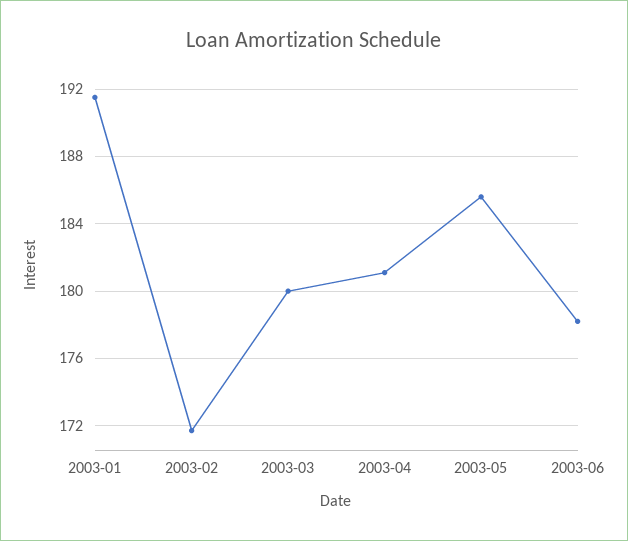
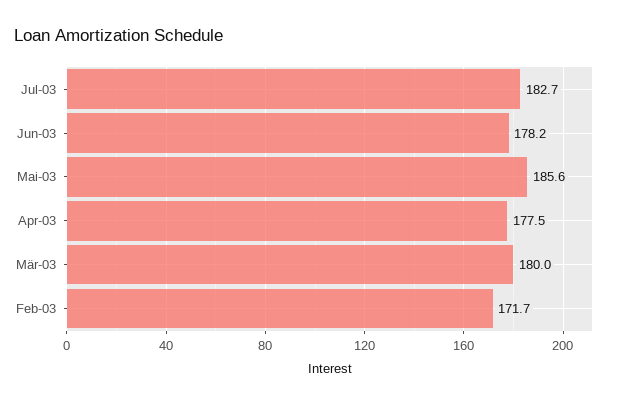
2003-01: 191.5 -> none
2003-04: 181 -> 177.5
Jul-03: none -> 182.7

